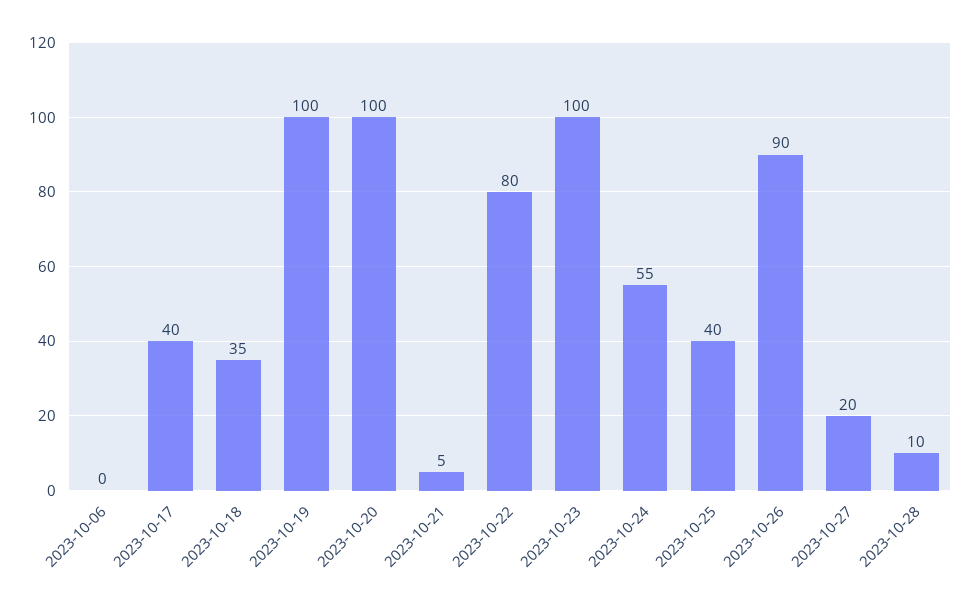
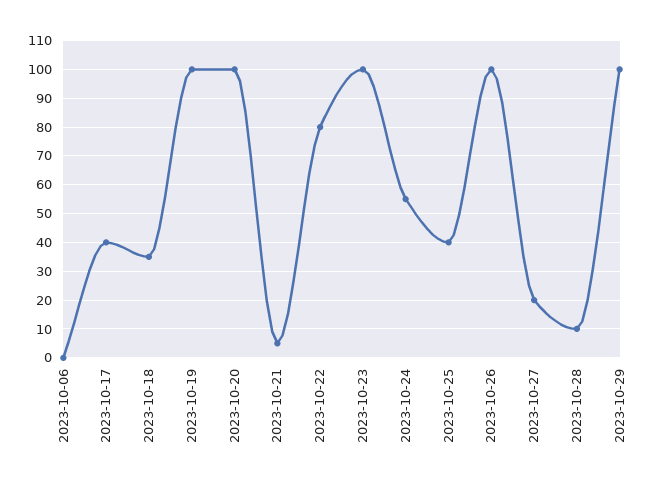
2023-10-26: 90 -> 100
2023-10-29: none -> 100

